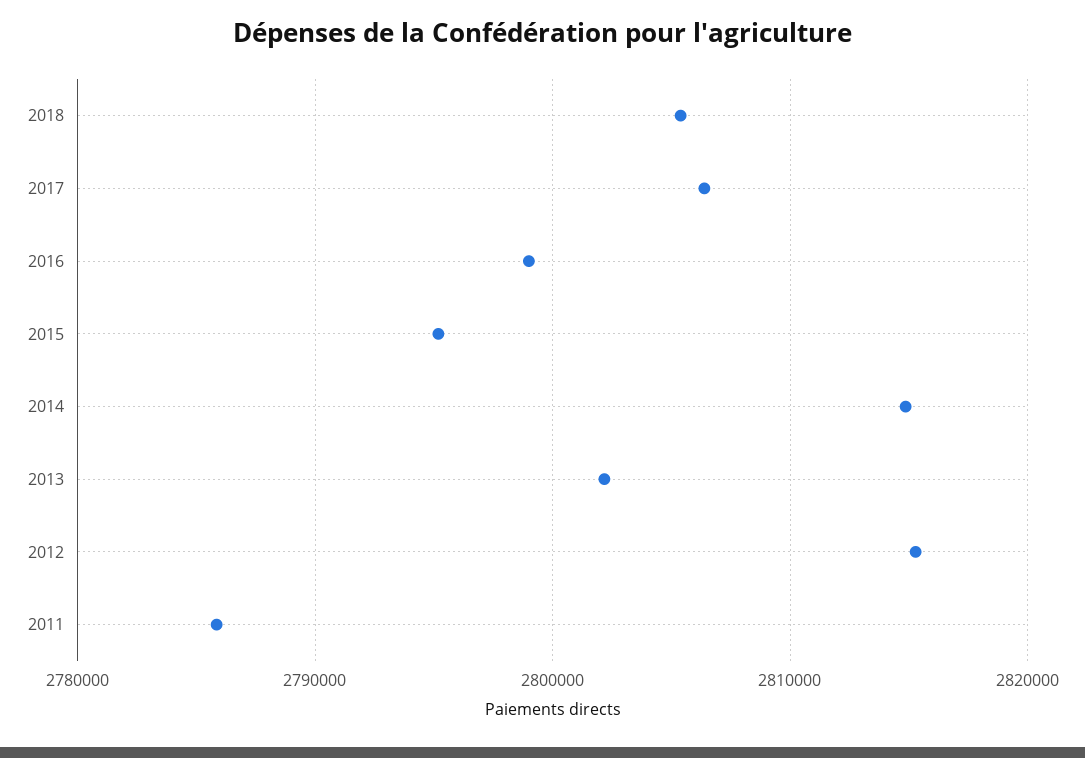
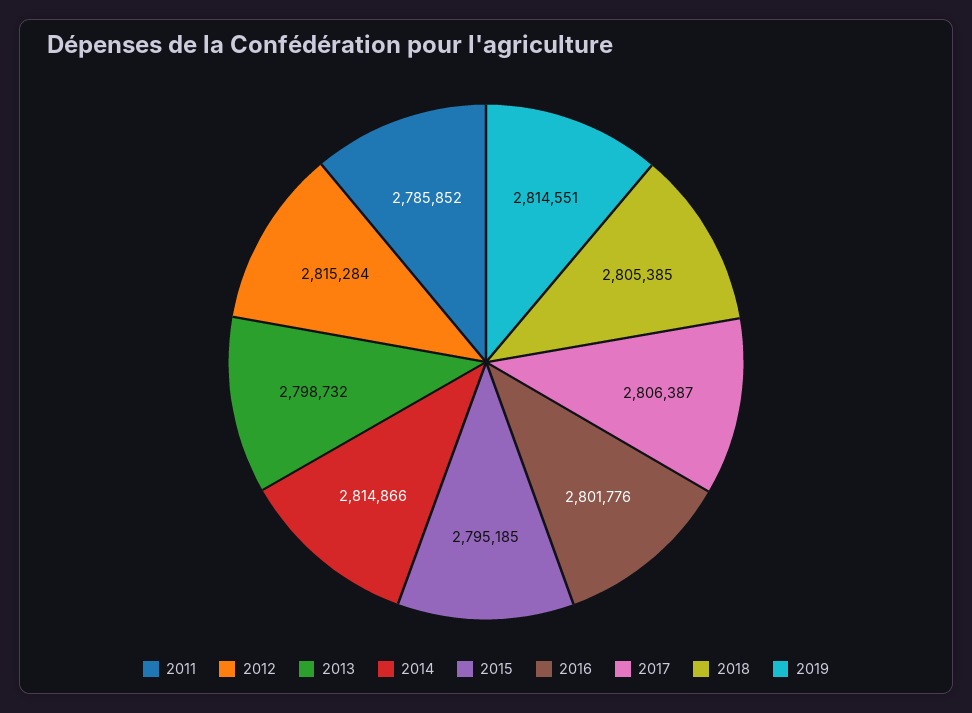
2016: 2799000 -> 2801776
2013: 2802000 -> 2798732
2019: none -> 2814551

